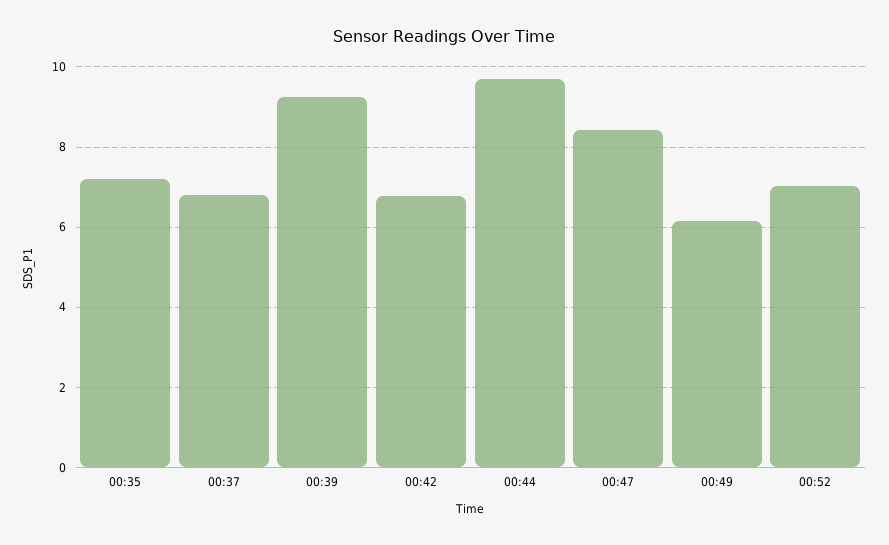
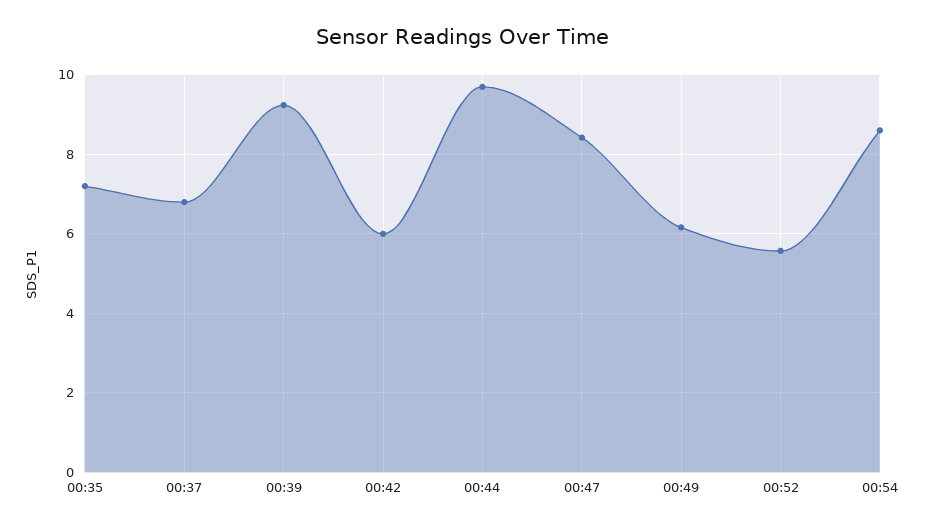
00:42: 6.8 -> 6
00:52: 7 -> 5.6
00:54: none -> 8.6

